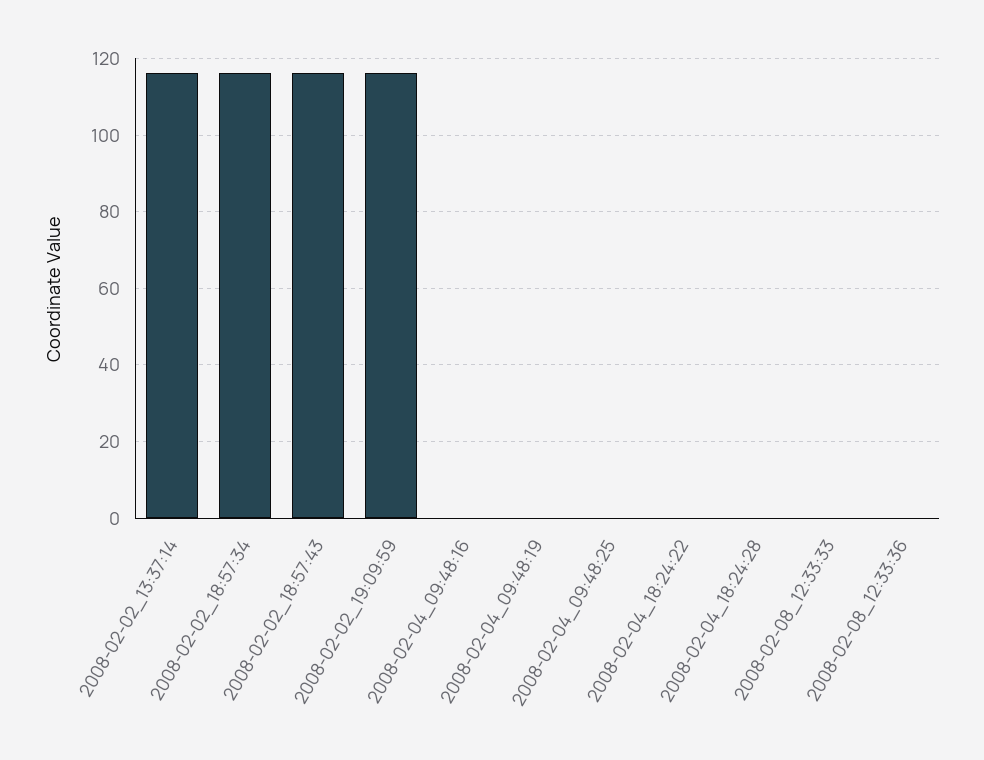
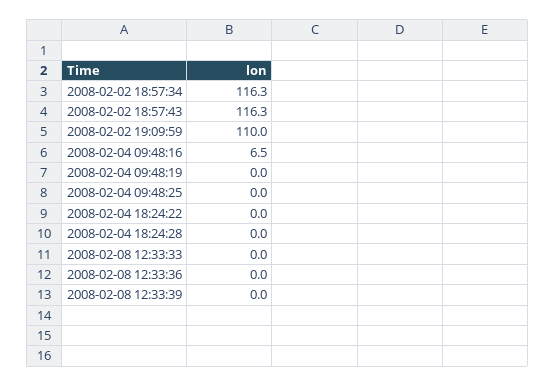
2008-02-02_13:37:14: 116 -> none
2008-02-02_19:09:59: 116 -> 110
2008-02-04_09:48:16: 0 -> 6.5
2008-02-08 12:33:39: none -> 0

